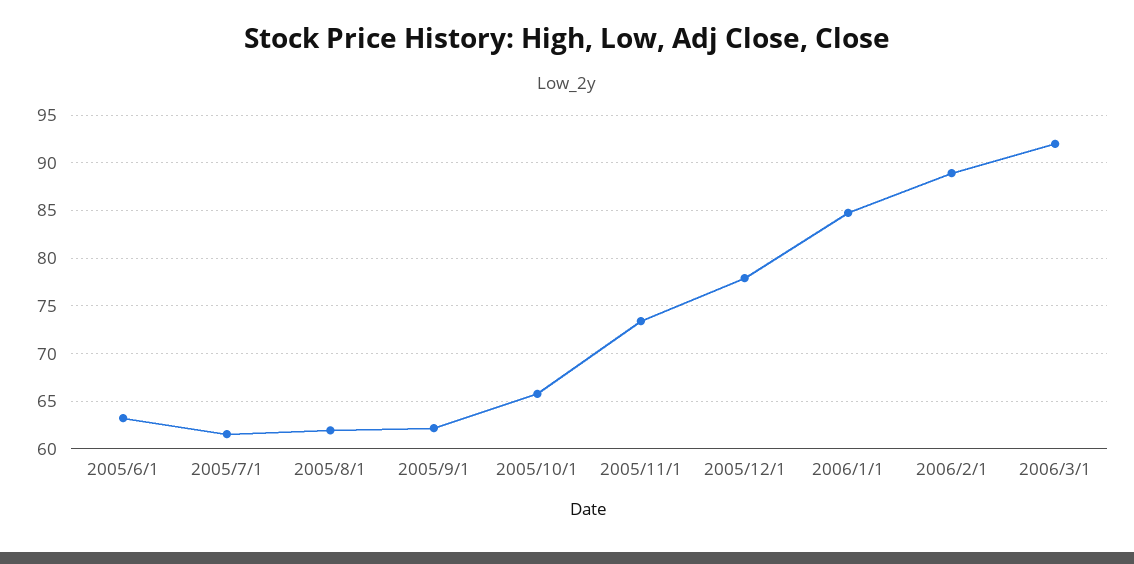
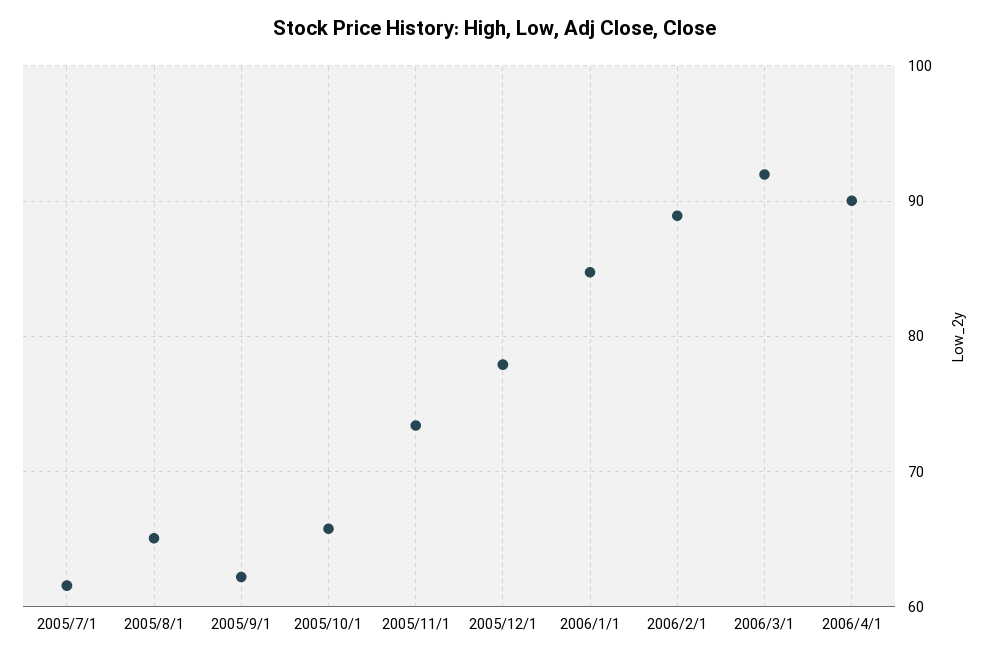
2005/6/1: 63 -> none
2005/8/1: 62 -> 65
2006/4/1: none -> 90

